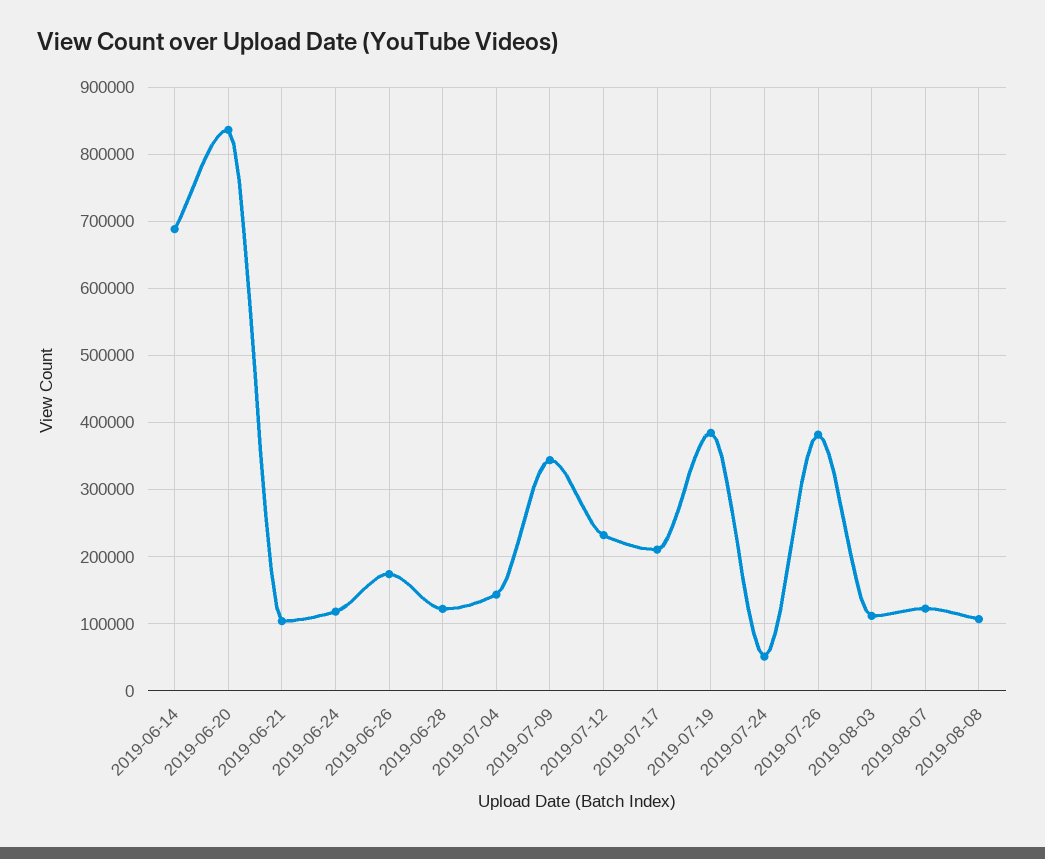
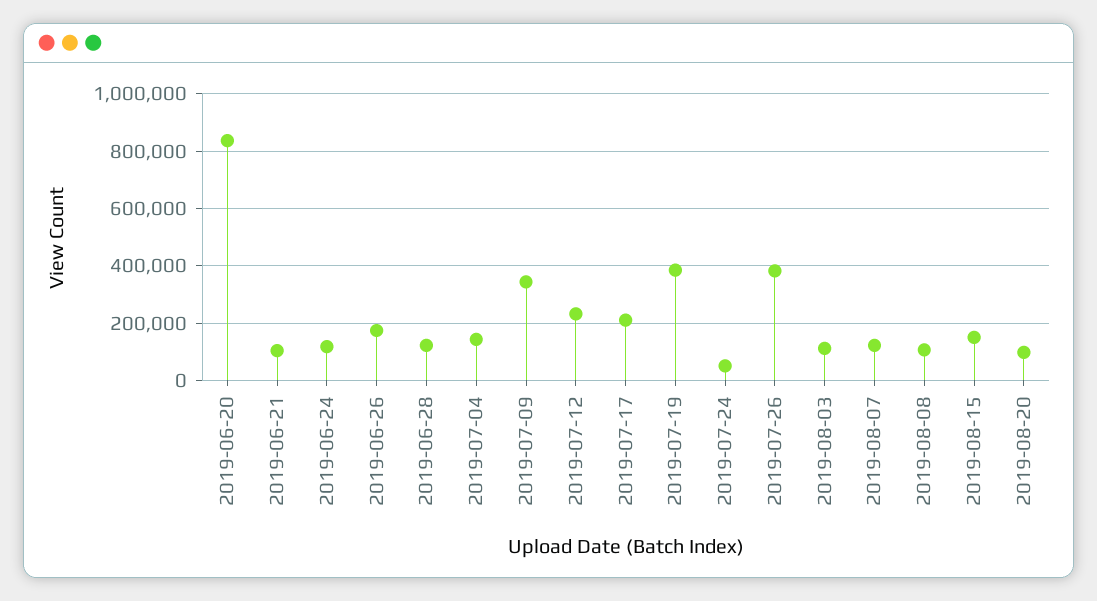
2019-06-14: 690000 -> none
2019-08-15: none -> 150000
2019-08-20: none -> 100000

